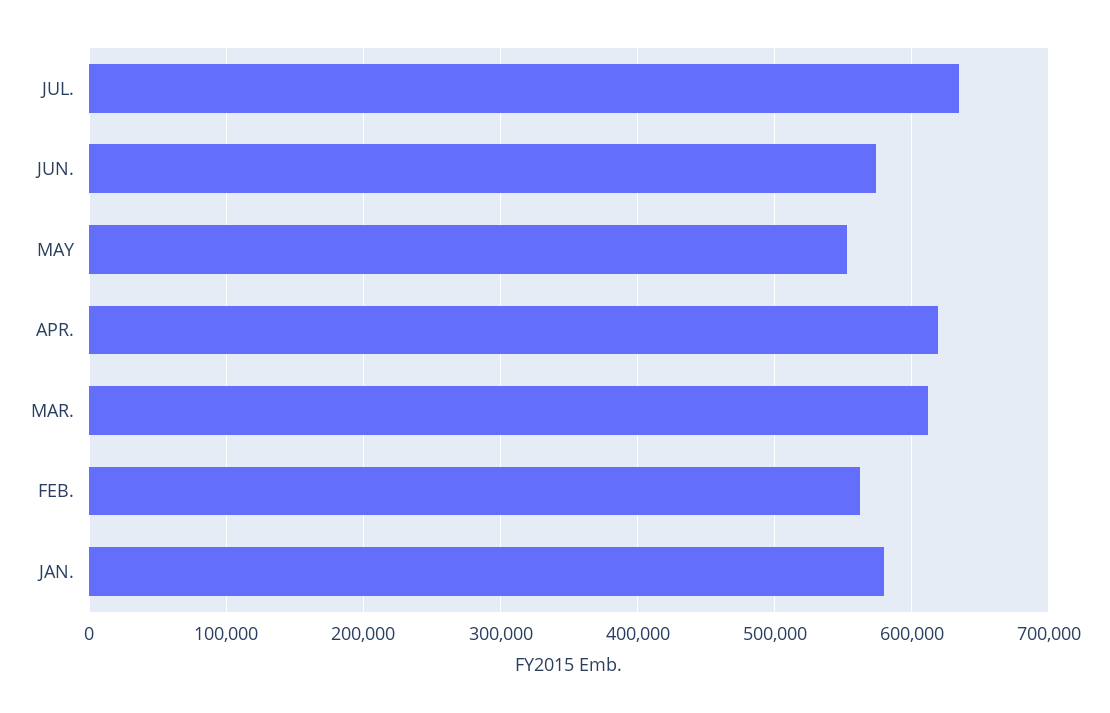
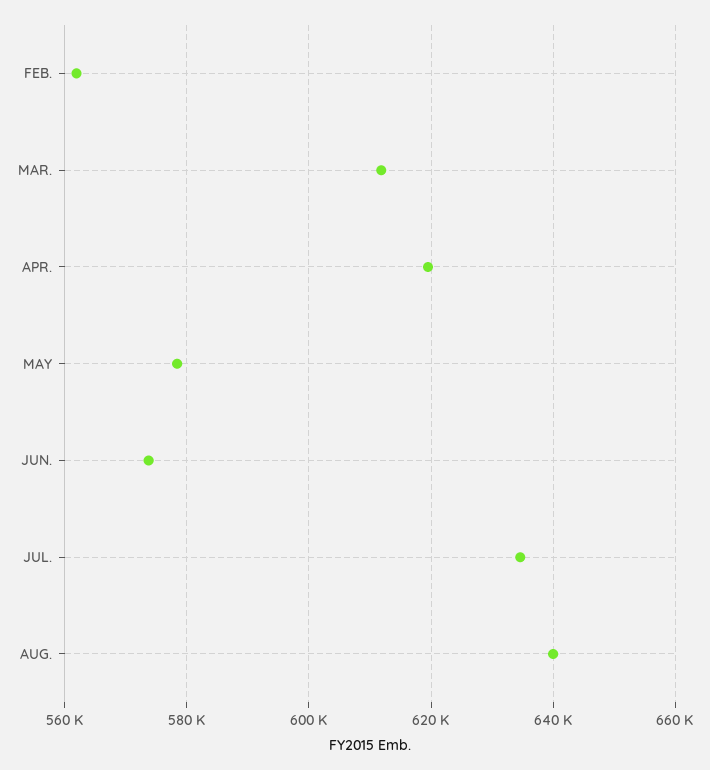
MAY: 550000 -> 578000
JAN.: 580000 -> none
AUG.: none -> 640000

